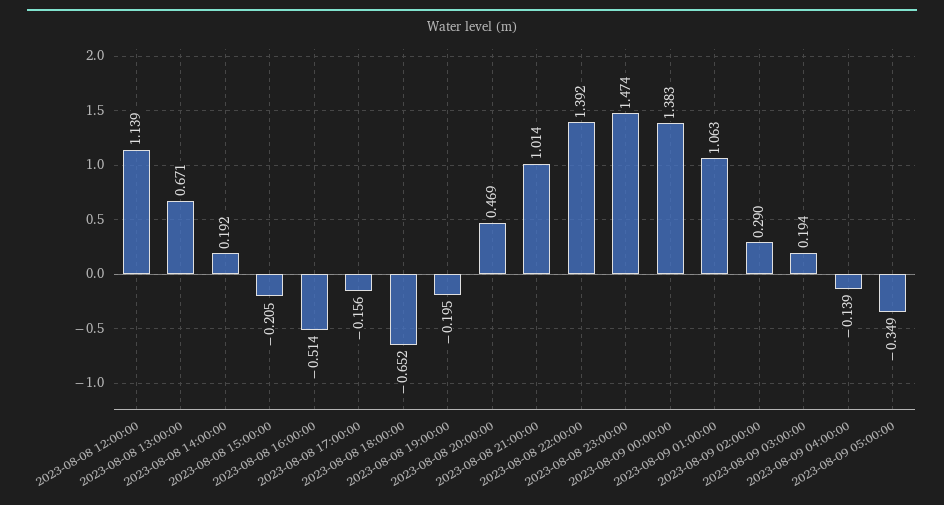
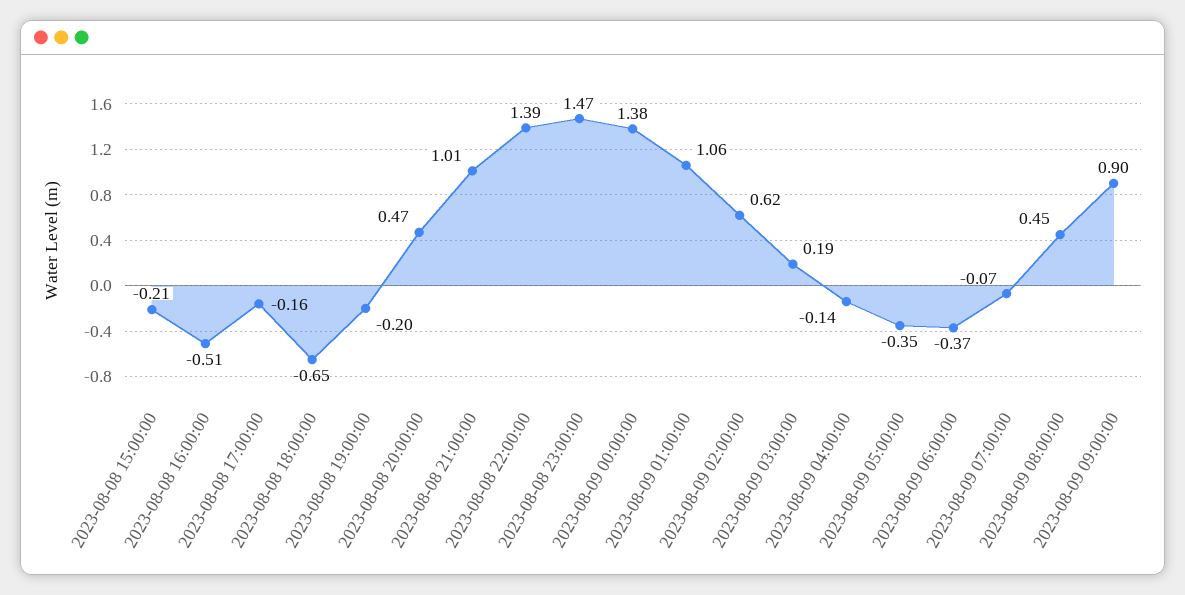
2023-08-08 12:00:00: 1.139 -> none
2023-08-08 13:00:00: 0.671 -> none
2023-08-08 14:00:00: 0.192 -> none
2023-08-09 02:00:00: 0.29 -> 0.62
2023-08-09 06:00:00: none -> -0.37
2023-08-09 07:00:00: none -> -0.07
2023-08-09 08:00:00: none -> 0.45
2023-08-09 09:00:00: none -> 0.9

